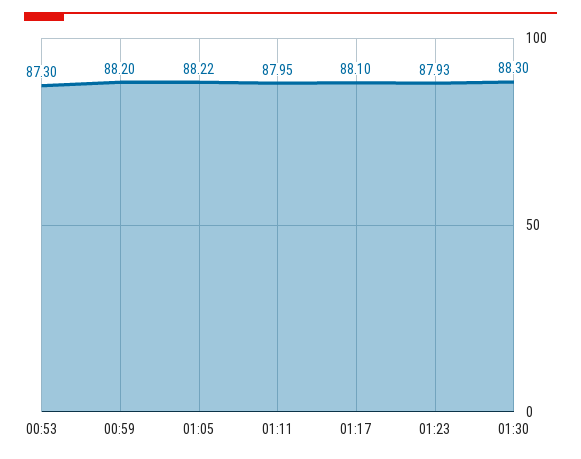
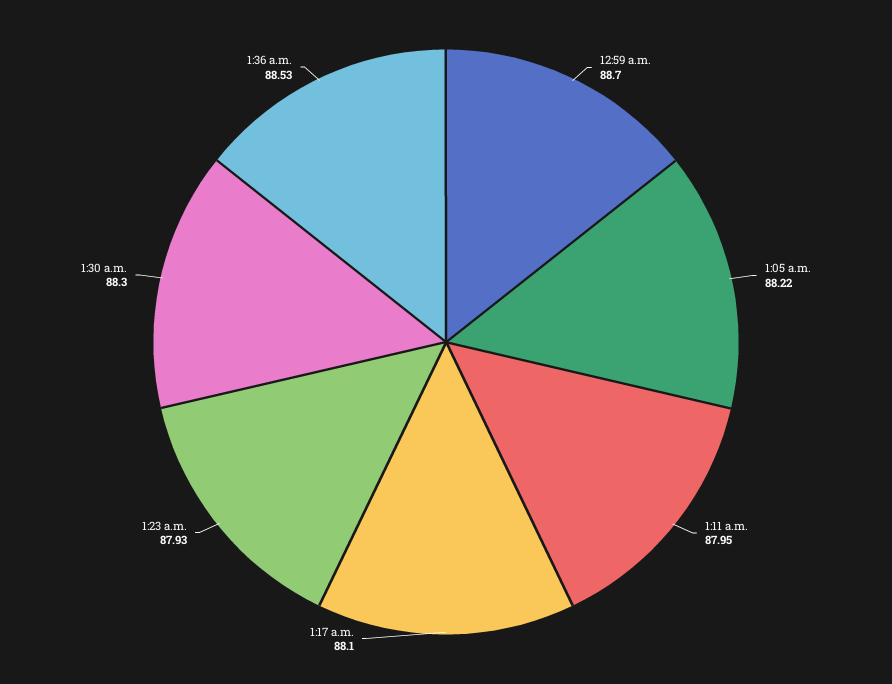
00:53: 87.3 -> none
00:59: 88.2 -> 88.7
1:36 a.m.: none -> 88.53

